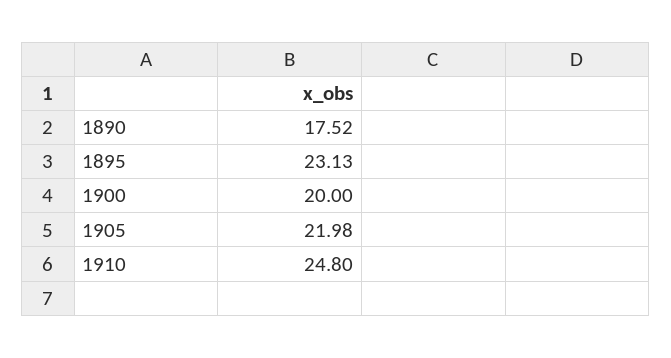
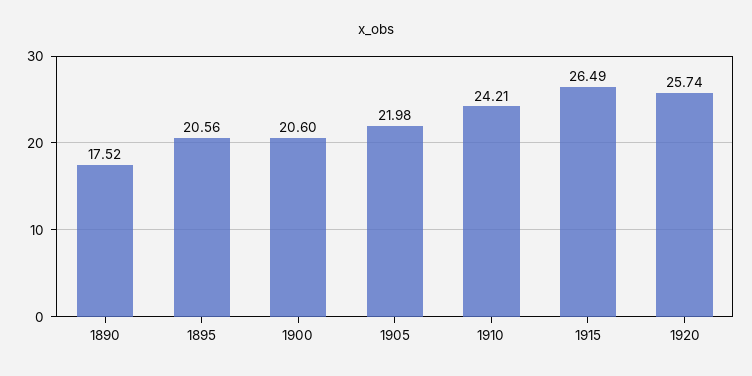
1895: 23.13 -> 20.56
1900: 20 -> 20.6
1910: 24.8 -> 24.21
1915: none -> 26.49
1920: none -> 25.74

